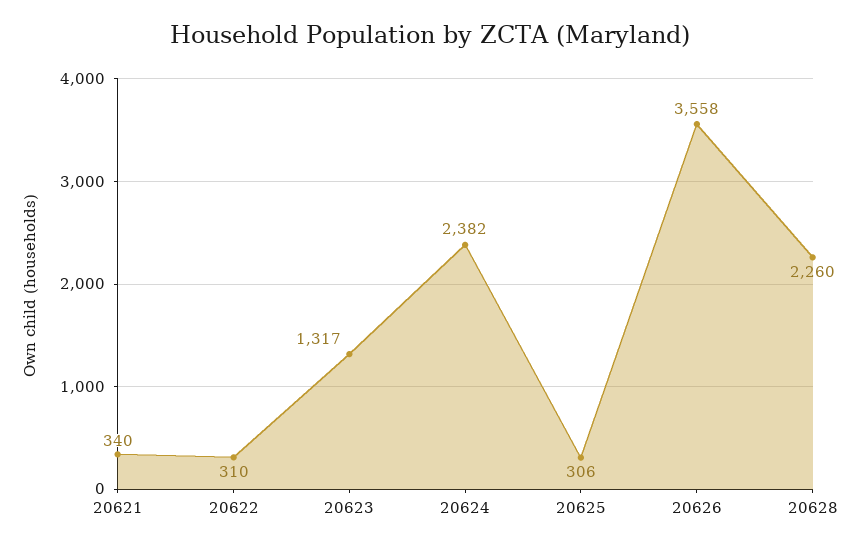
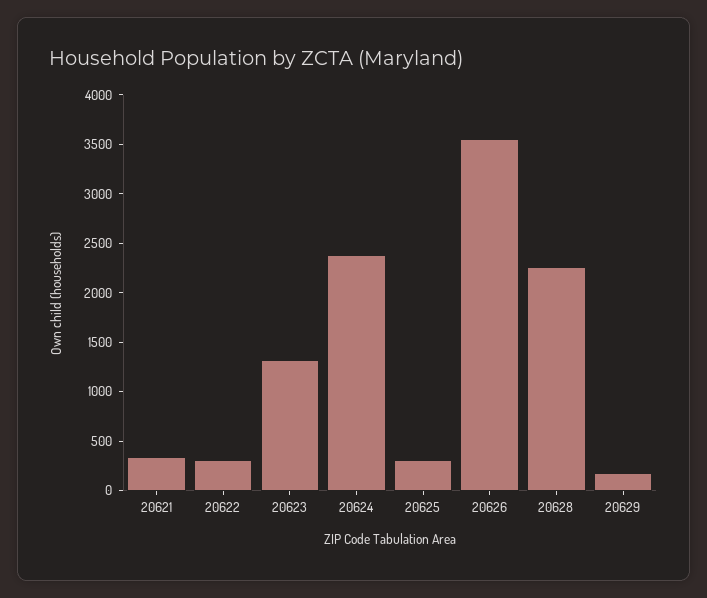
20629: none -> 200

